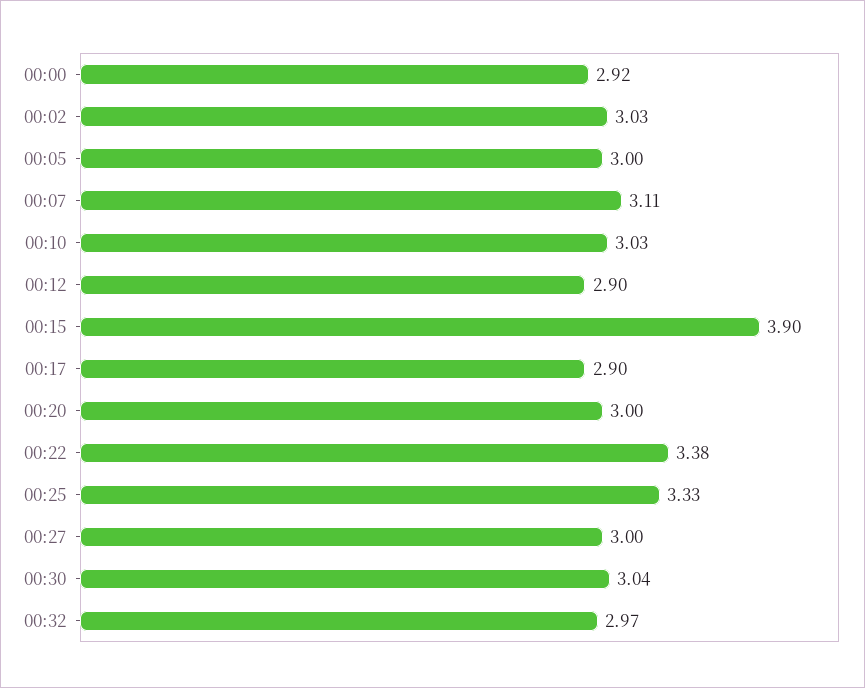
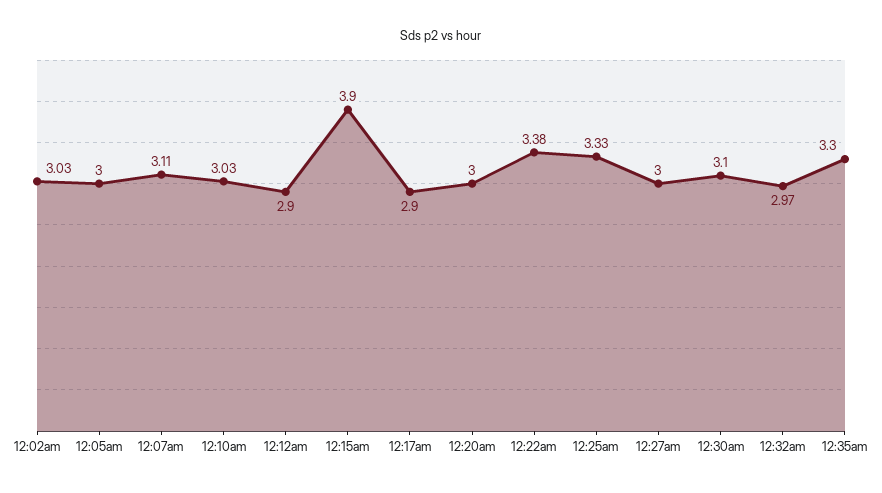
00:00: 2.92 -> none
00:30: 3.04 -> 3.1
12:35am: none -> 3.3

